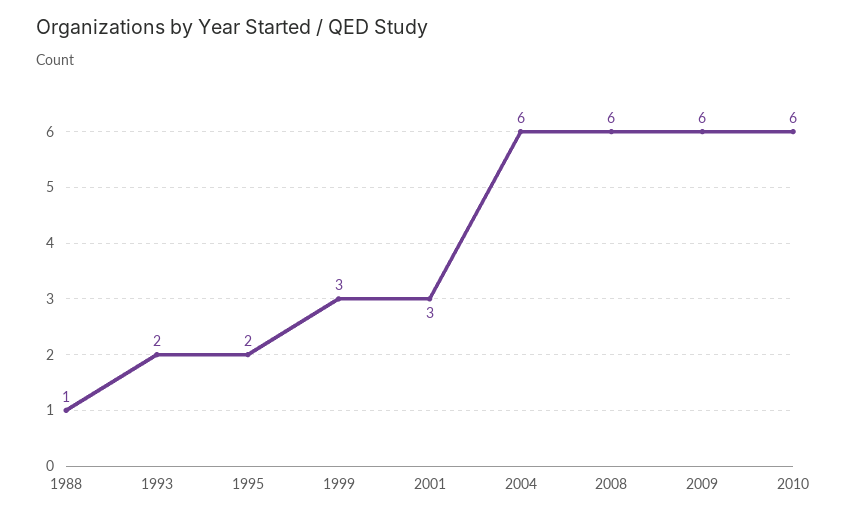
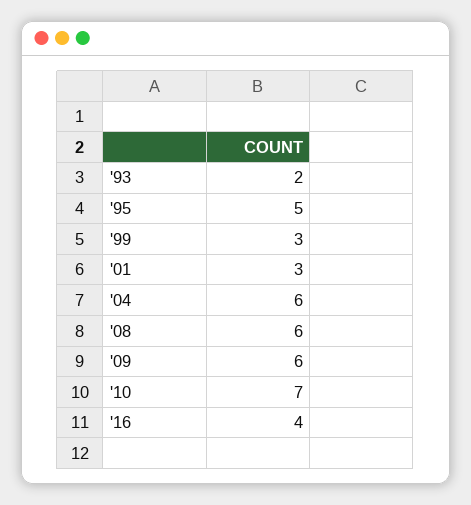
1988: 1 -> none
1995: 2 -> 5
2010: 6 -> 7
'16: none -> 4

